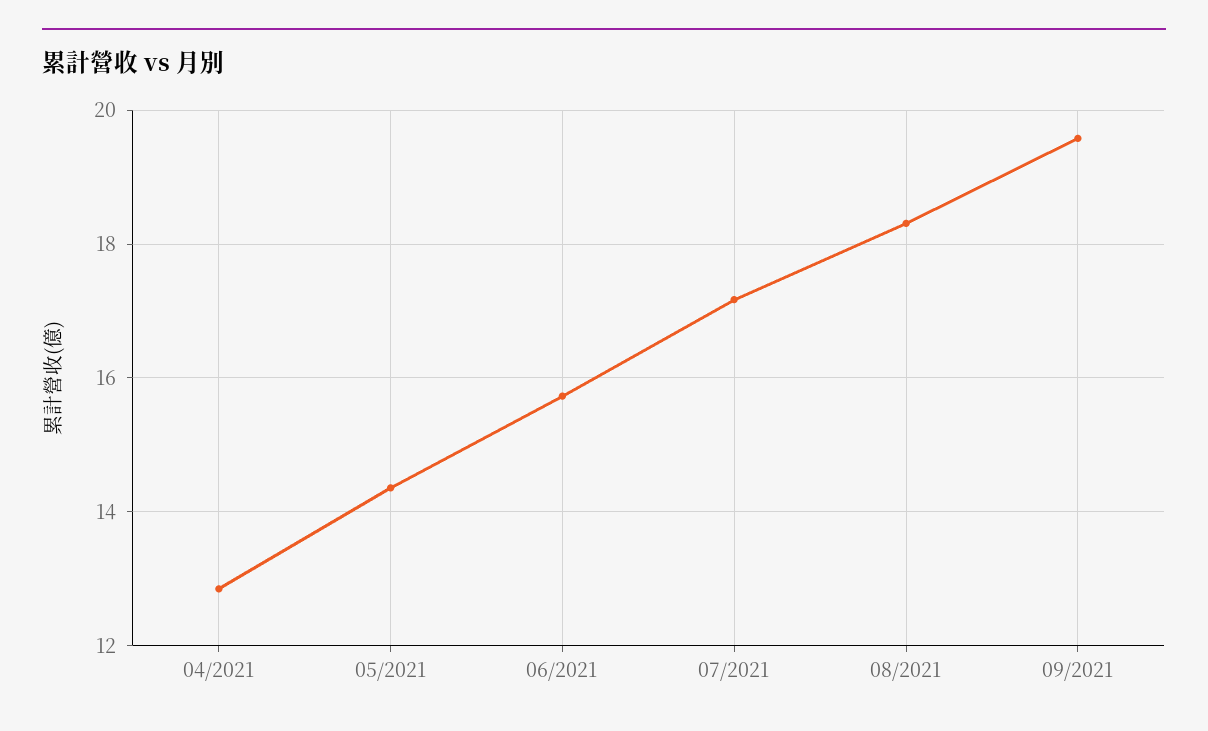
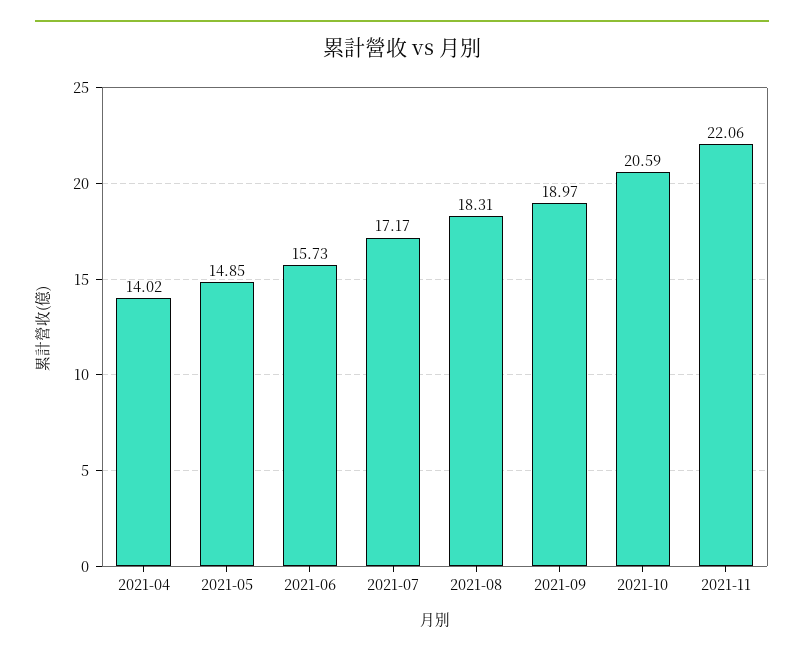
04/2021: 12.8 -> 14.02
05/2021: 14.4 -> 14.85
09/2021: 19.6 -> 18.97
2021-10: none -> 20.59
2021-11: none -> 22.06

